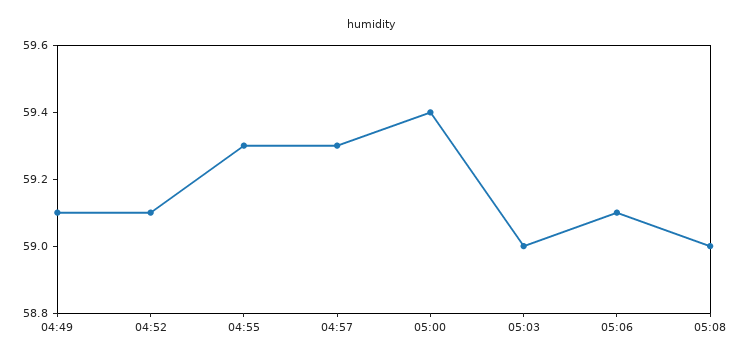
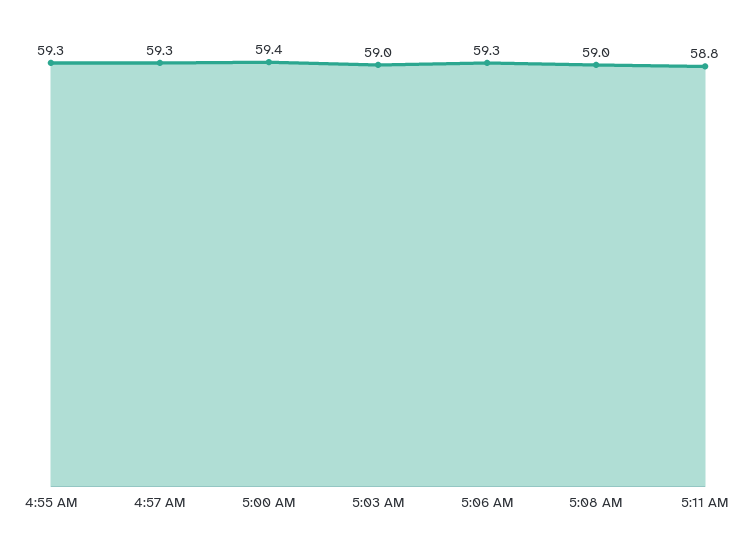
04:49: 59.1 -> none
04:52: 59.1 -> none
05:06: 59.1 -> 59.3
5:11 AM: none -> 58.8

